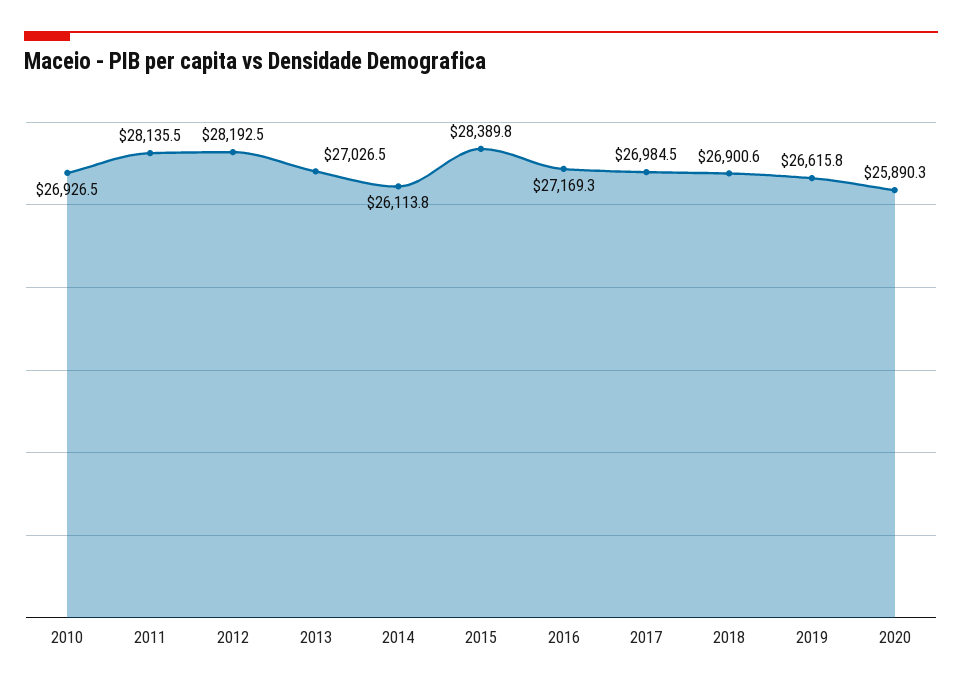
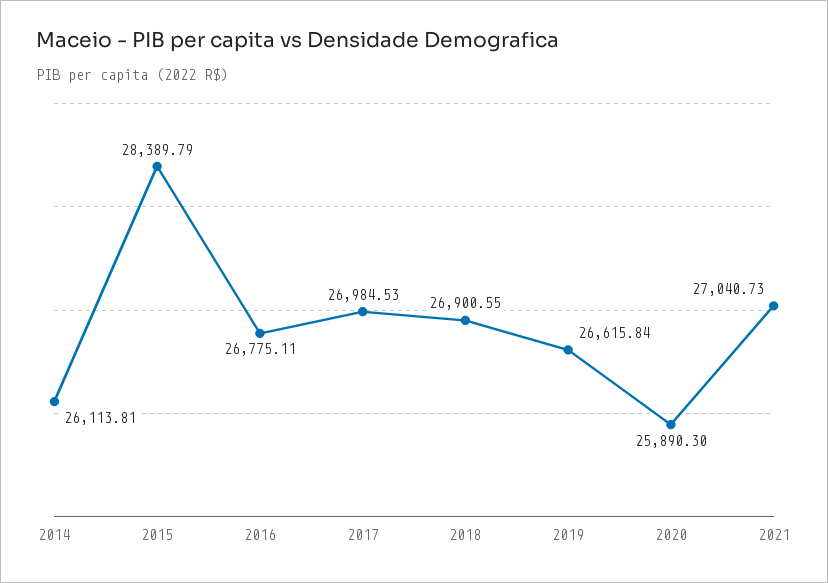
2010: 26926.5 -> none
2011: 28135.5 -> none
2012: 28192.5 -> none
2013: 27026.5 -> none
2016: 27169.3 -> 26775.11
2021: none -> 27040.73

